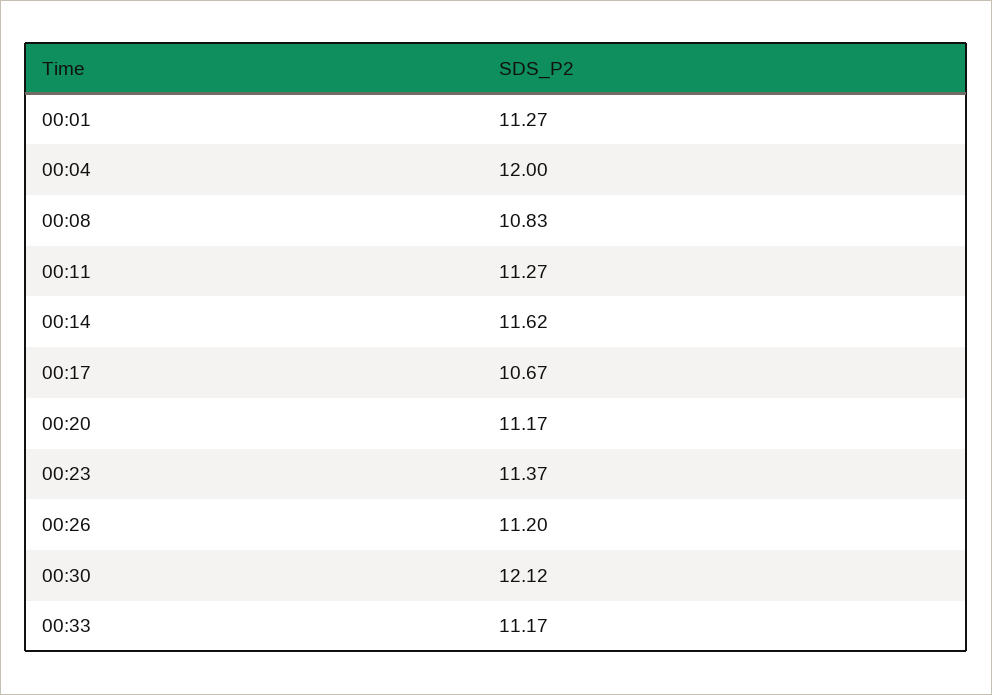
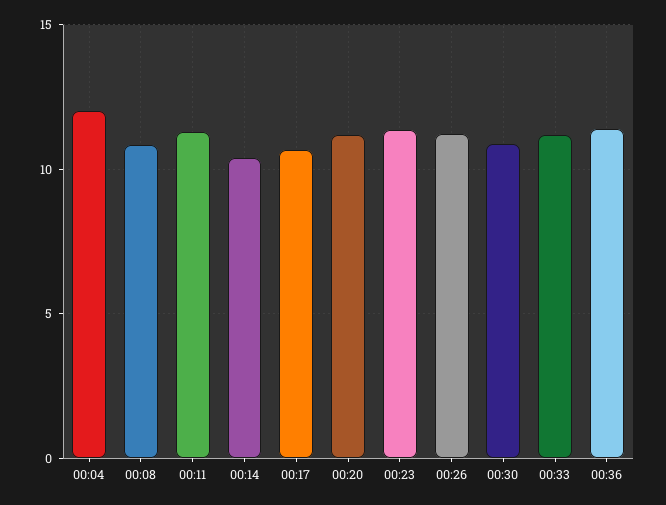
00:01: 11.27 -> none
00:14: 11.62 -> 10.5
00:30: 12.12 -> 11
00:36: none -> 11.5

